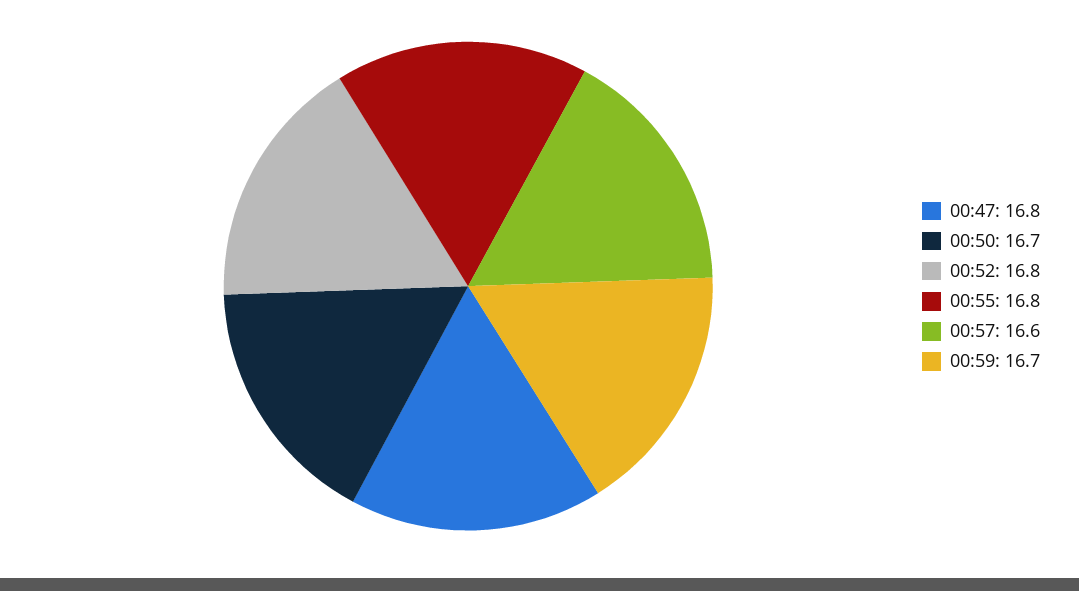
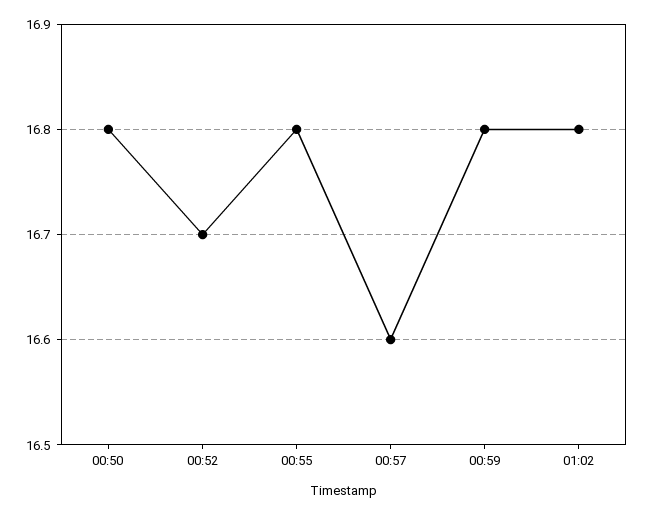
00:47: 16.8 -> none
00:50: 16.7 -> 16.8
00:52: 16.8 -> 16.7
00:59: 16.7 -> 16.8
01:02: none -> 16.8

